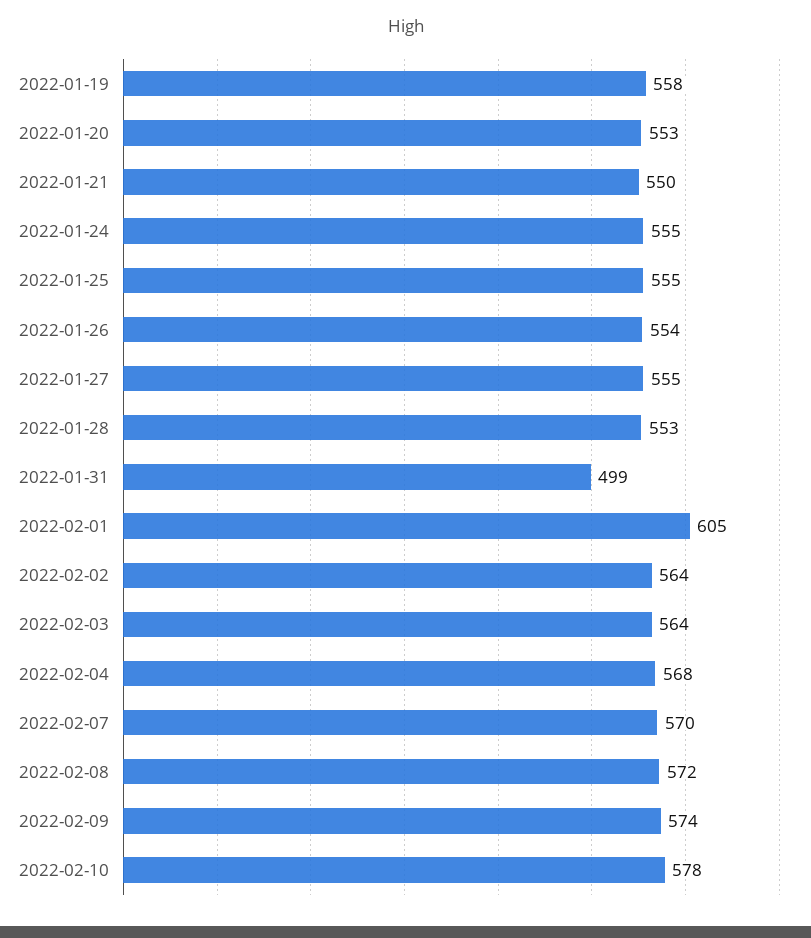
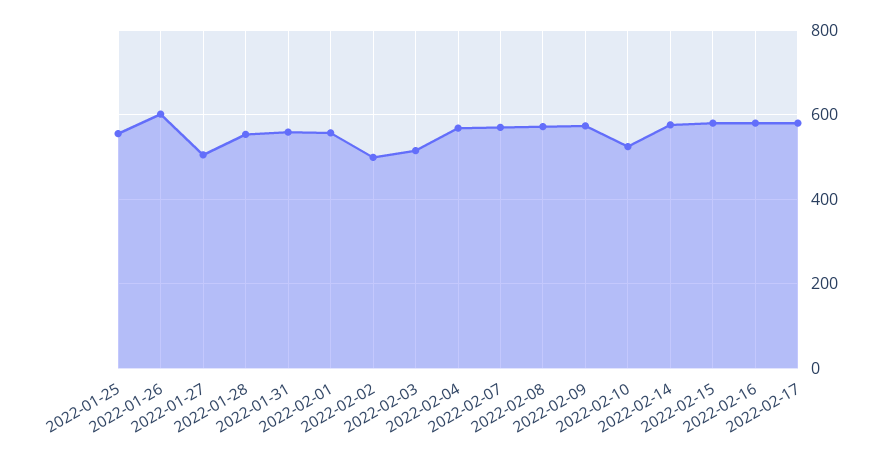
2022-01-19: 558 -> none
2022-01-20: 553 -> none
2022-01-21: 550 -> none
2022-01-24: 555 -> none
2022-01-26: 554 -> 600
2022-01-27: 555 -> 500
2022-01-31: 499 -> 560
2022-02-01: 605 -> 560
2022-02-02: 564 -> 500
2022-02-03: 564 -> 520
2022-02-10: 578 -> 520
2022-02-14: none -> 580
2022-02-15: none -> 580
2022-02-16: none -> 580
2022-02-17: none -> 580

